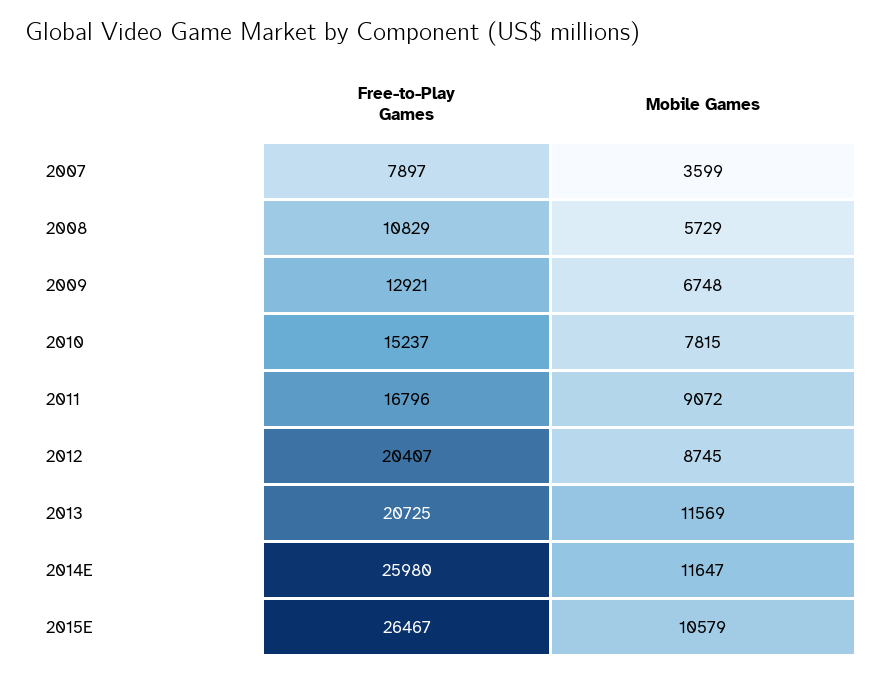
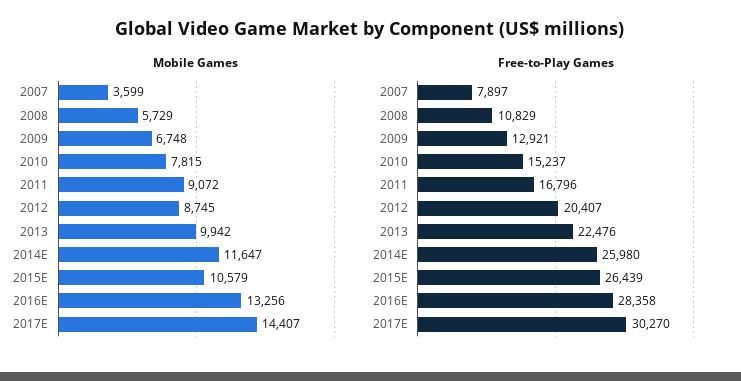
Free-to-Play Games, 2013: 20725 -> 22476
Mobile Games, 2013: 11569 -> 9942
Free-to-Play Games, 2015E: 26467 -> 26439
Mobile Games, 2016E: none -> 13256
Mobile Games, 2017E: none -> 14407
Free-to-Play Games, 2016E: none -> 28358
Free-to-Play Games, 2017E: none -> 30270

